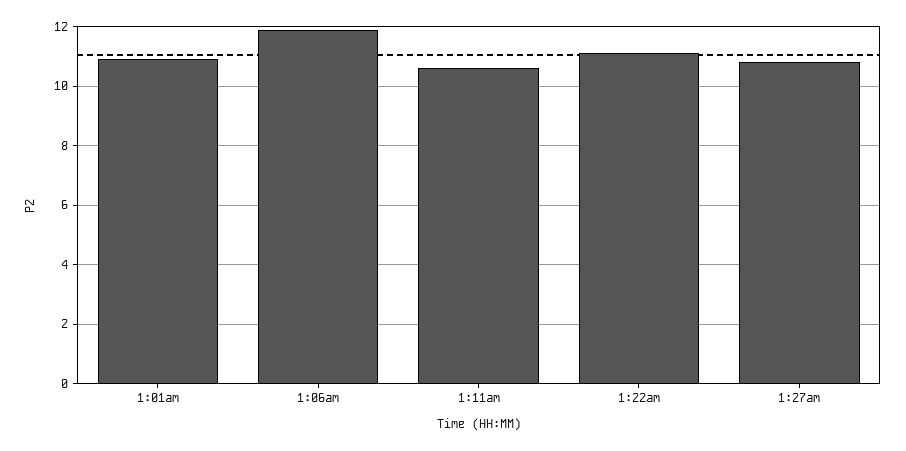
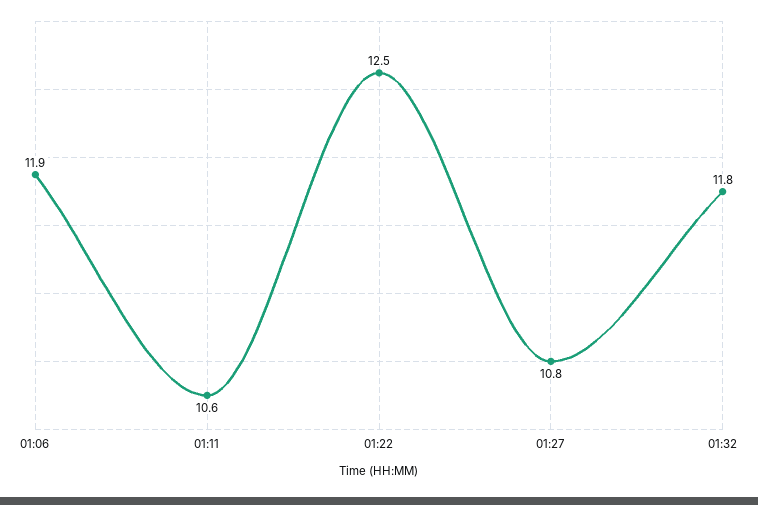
1:01am: 11 -> none
1:22am: 11 -> 12.5
01:32: none -> 11.8

